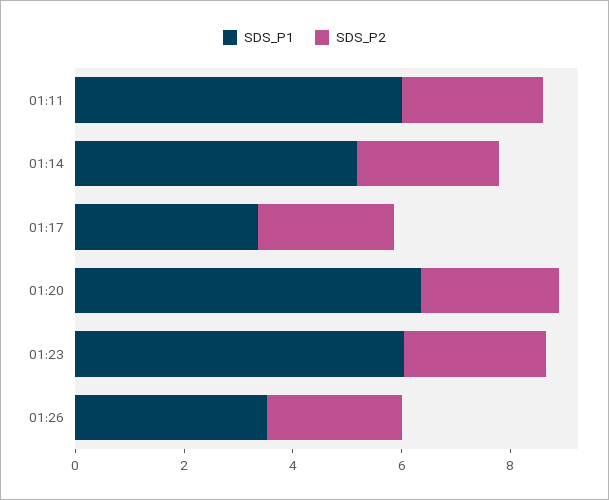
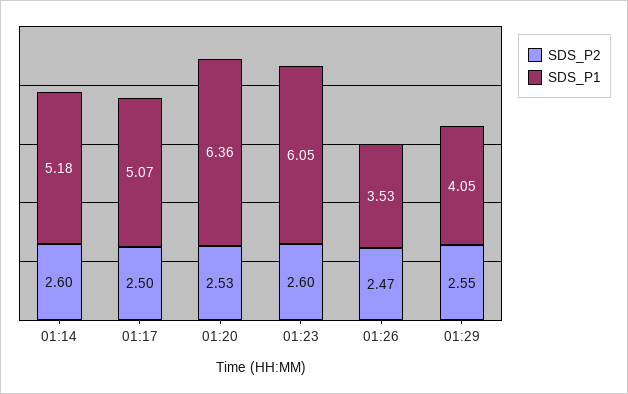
SDS_P1, 01:11: 6 -> none
SDS_P2, 01:11: 2.5 -> none
SDS_P1, 01:17: 3.5 -> 5.07
SDS_P2, 01:29: none -> 2.55
SDS_P1, 01:29: none -> 4.05

